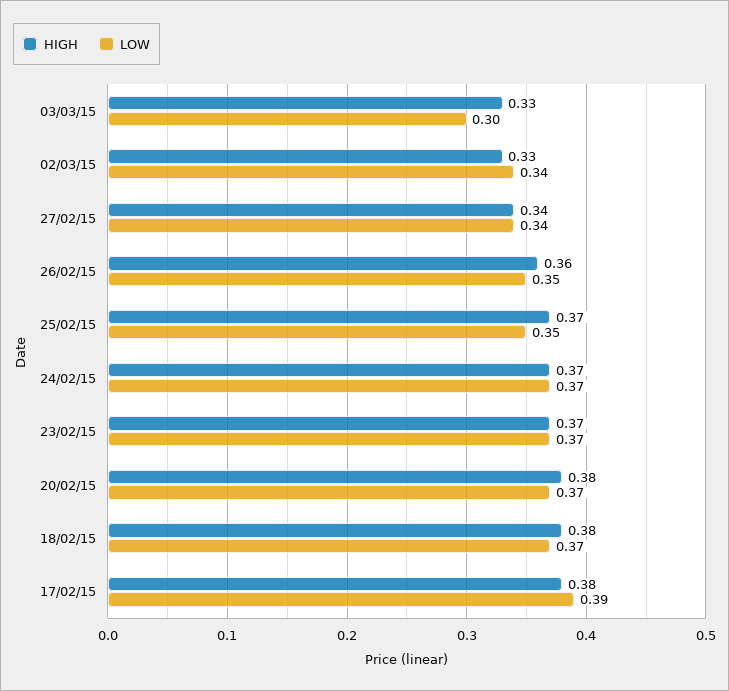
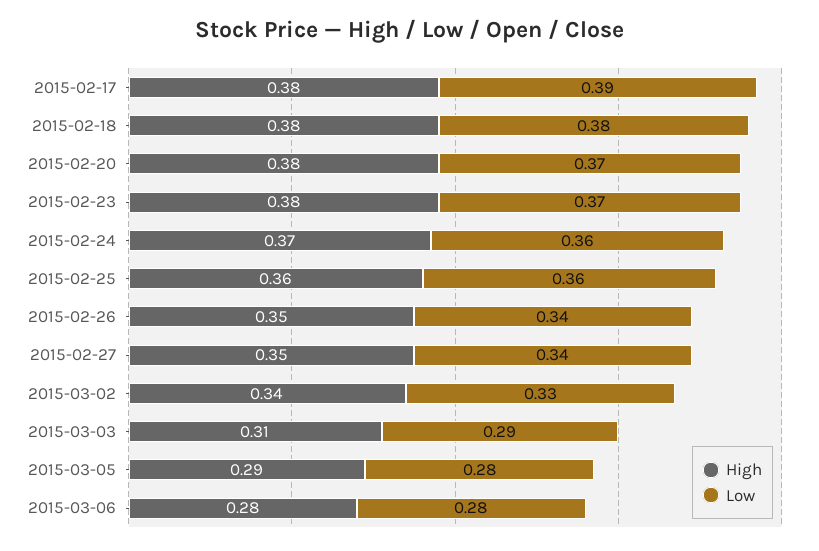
HIGH, 03/03/15: 0.33 -> 0.31
LOW, 03/03/15: 0.3 -> 0.29
HIGH, 02/03/15: 0.33 -> 0.34
LOW, 02/03/15: 0.34 -> 0.33
HIGH, 27/02/15: 0.34 -> 0.35
HIGH, 26/02/15: 0.36 -> 0.35
LOW, 26/02/15: 0.35 -> 0.34
HIGH, 25/02/15: 0.37 -> 0.36
LOW, 25/02/15: 0.35 -> 0.36
LOW, 24/02/15: 0.37 -> 0.36
HIGH, 23/02/15: 0.37 -> 0.38
LOW, 18/02/15: 0.37 -> 0.38
HIGH, 2015-03-05: none -> 0.29
LOW, 2015-03-05: none -> 0.28
HIGH, 2015-03-06: none -> 0.28
LOW, 2015-03-06: none -> 0.28

